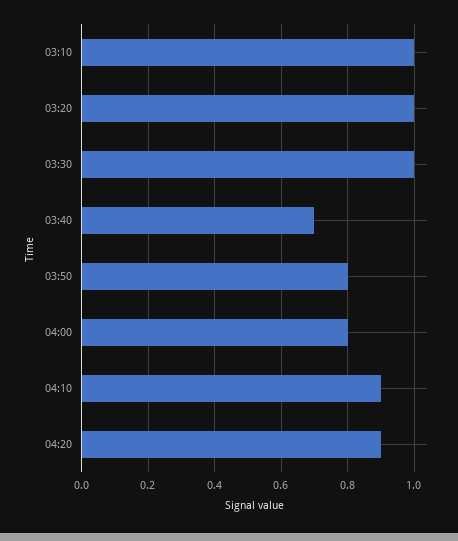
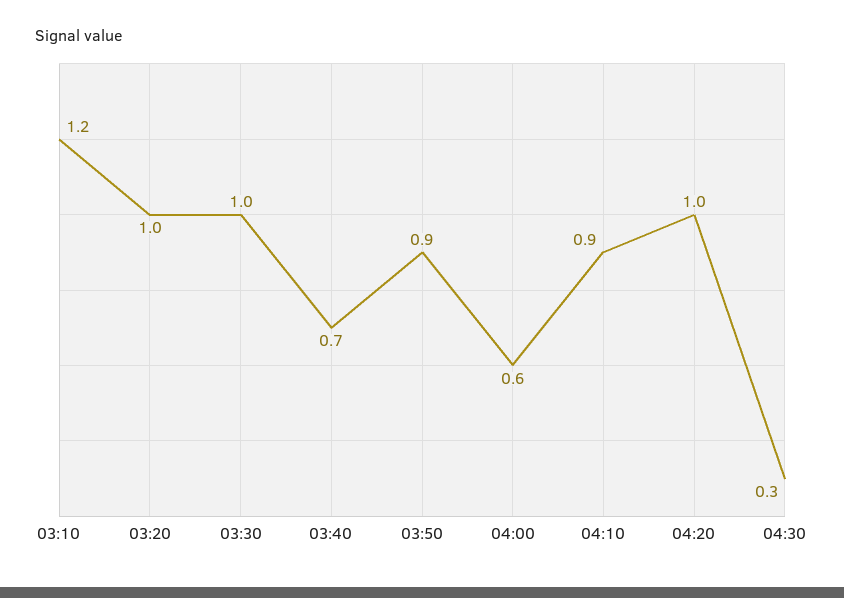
03:10: 1 -> 1.2
03:50: 0.8 -> 0.9
04:00: 0.8 -> 0.6
04:20: 0.9 -> 1
04:30: none -> 0.3

